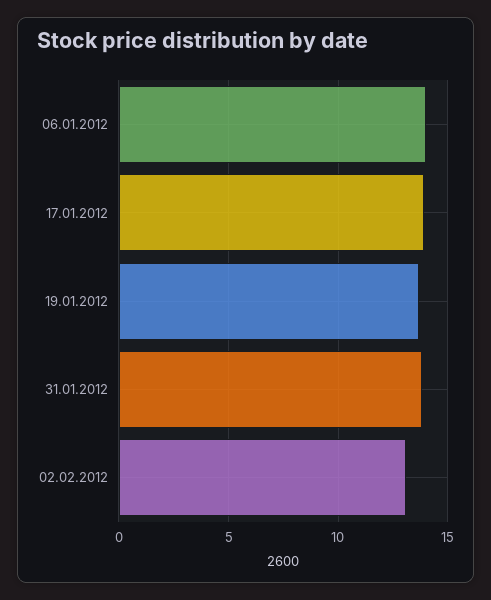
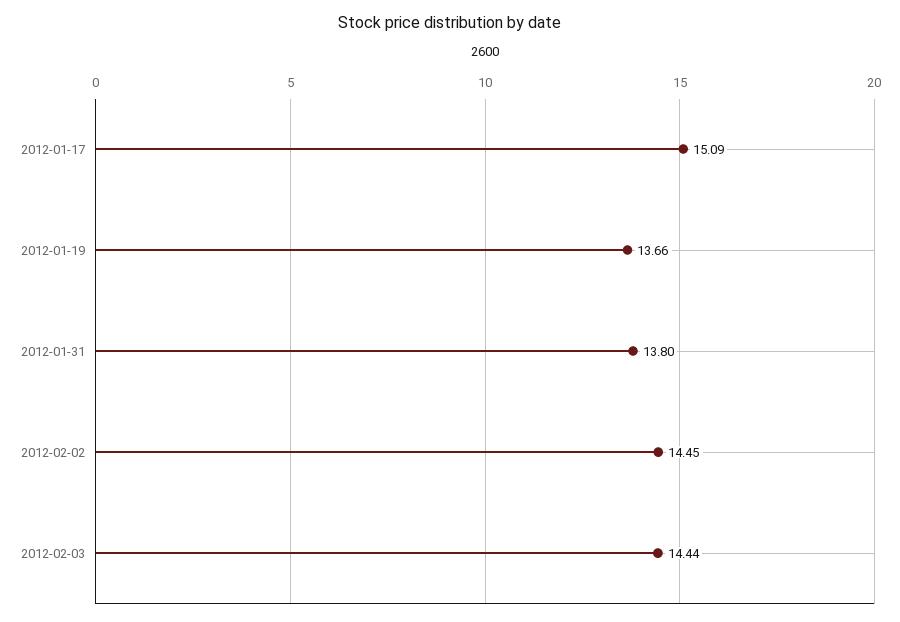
06.01.2012: 14 -> none
17.01.2012: 14 -> 15.09
02.02.2012: 13 -> 14.45
2012-02-03: none -> 14.44

